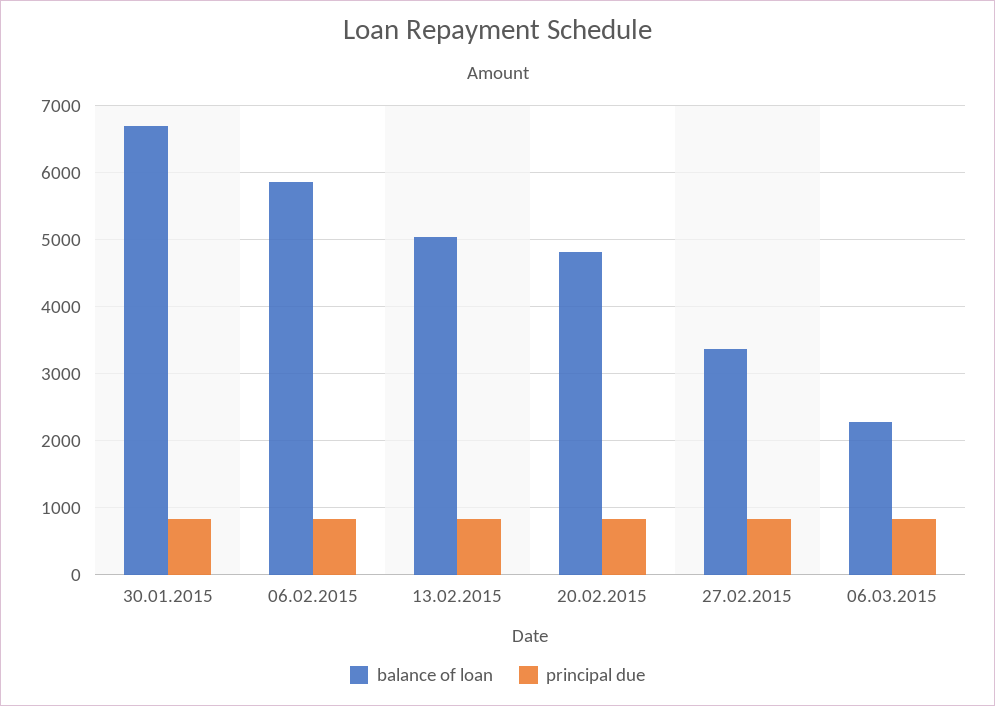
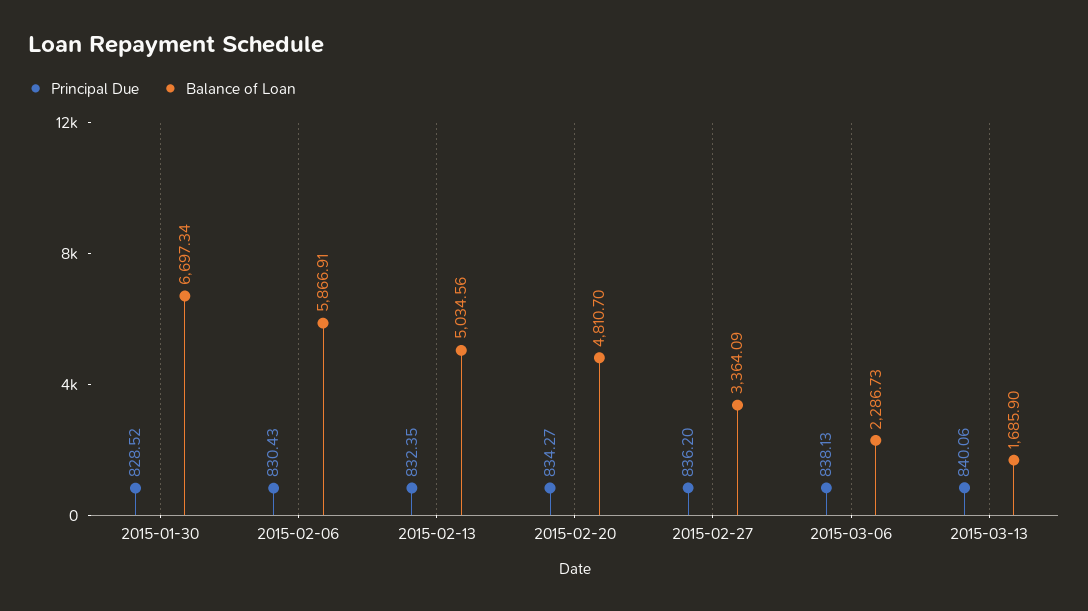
principal due, 2015-03-13: none -> 840.06
balance of loan, 2015-03-13: none -> 1685.9

